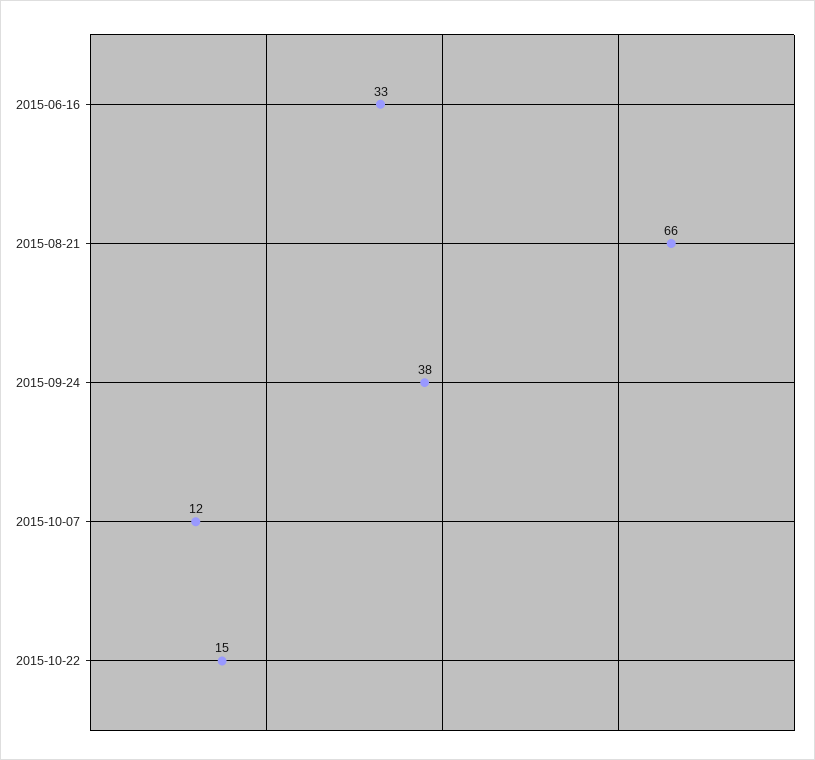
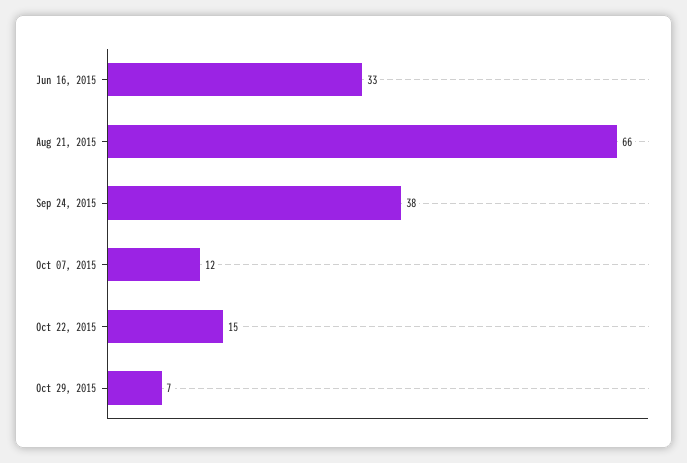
Oct 29, 2015: none -> 7

